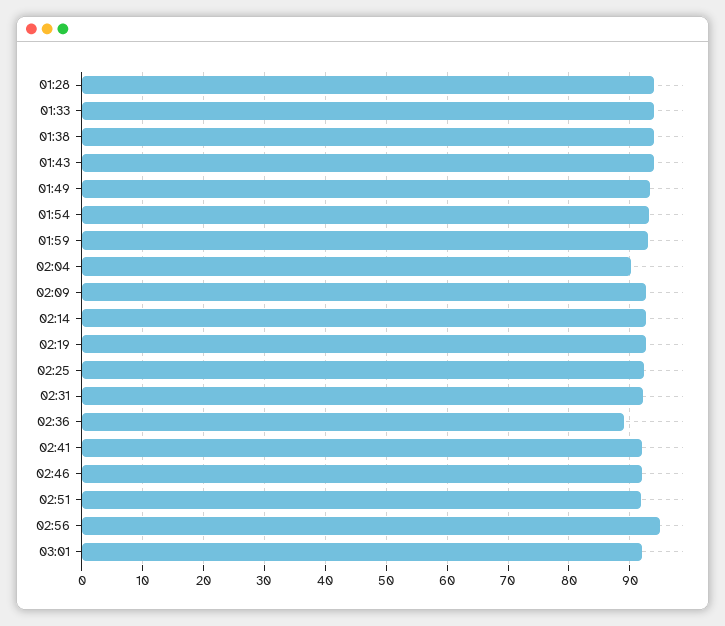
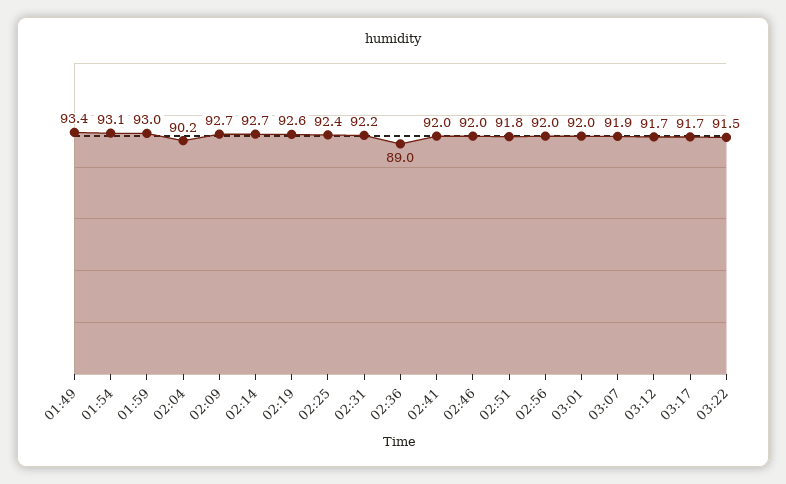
01:28: 94 -> none
01:33: 94 -> none
01:38: 94 -> none
01:43: 94 -> none
02:56: 95 -> 92
03:07: none -> 91.9
03:12: none -> 91.7
03:17: none -> 91.7
03:22: none -> 91.5

